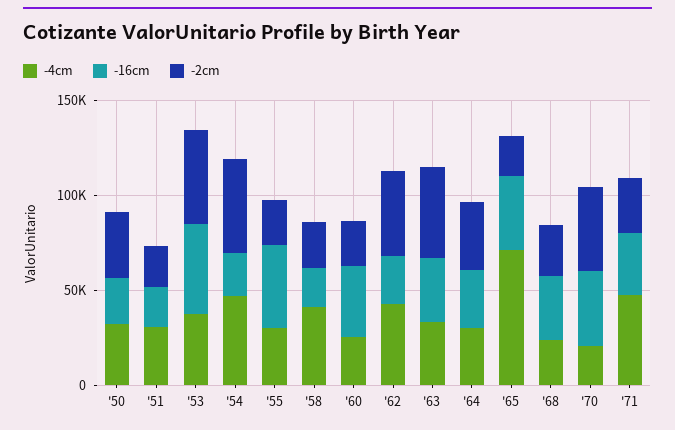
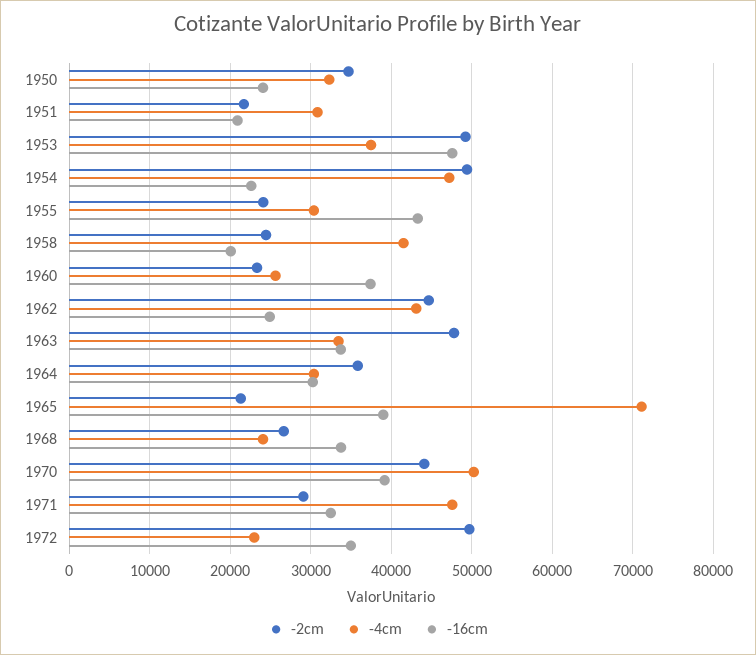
-4cm, '70: 20000 -> 50000
-2cm, 1972: none -> 50000
-4cm, 1972: none -> 23000
-16cm, 1972: none -> 35000

